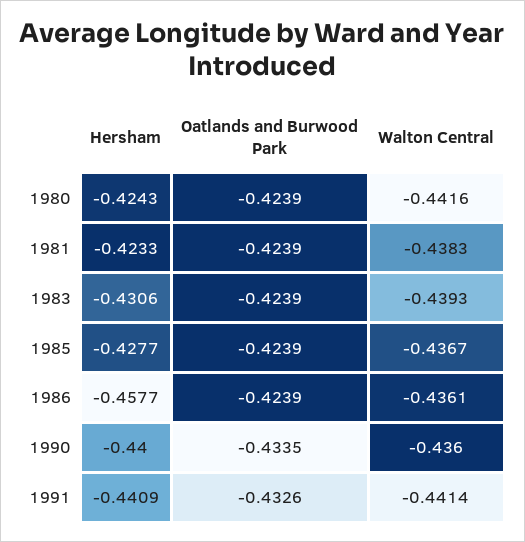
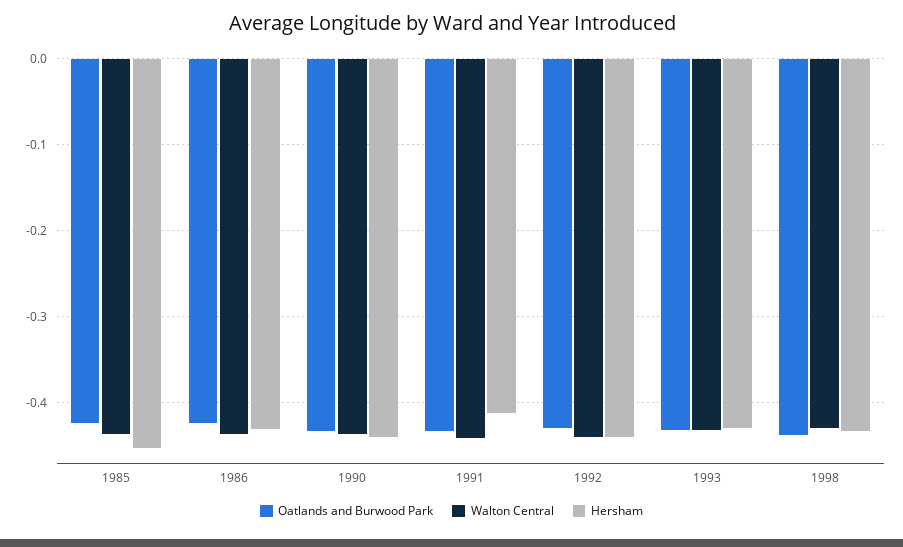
Hersham, 1980: -0.4243 -> none
Oatlands and Burwood Park, 1980: -0.4239 -> none
Walton Central, 1980: -0.4416 -> none
Hersham, 1981: -0.4233 -> none
Oatlands and Burwood Park, 1981: -0.4239 -> none
Walton Central, 1981: -0.4383 -> none
Hersham, 1983: -0.4306 -> none
Oatlands and Burwood Park, 1983: -0.4239 -> none
Walton Central, 1983: -0.4393 -> none
Hersham, 1985: -0.4277 -> -0.45
Hersham, 1986: -0.4577 -> -0.43
Hersham, 1991: -0.4409 -> -0.41
Oatlands and Burwood Park, 1992: none -> -0.43
Walton Central, 1992: none -> -0.44
Hersham, 1992: none -> -0.44
Oatlands and Burwood Park, 1993: none -> -0.43
Walton Central, 1993: none -> -0.43
Hersham, 1993: none -> -0.43
Oatlands and Burwood Park, 1998: none -> -0.44
Walton Central, 1998: none -> -0.43
Hersham, 1998: none -> -0.43

